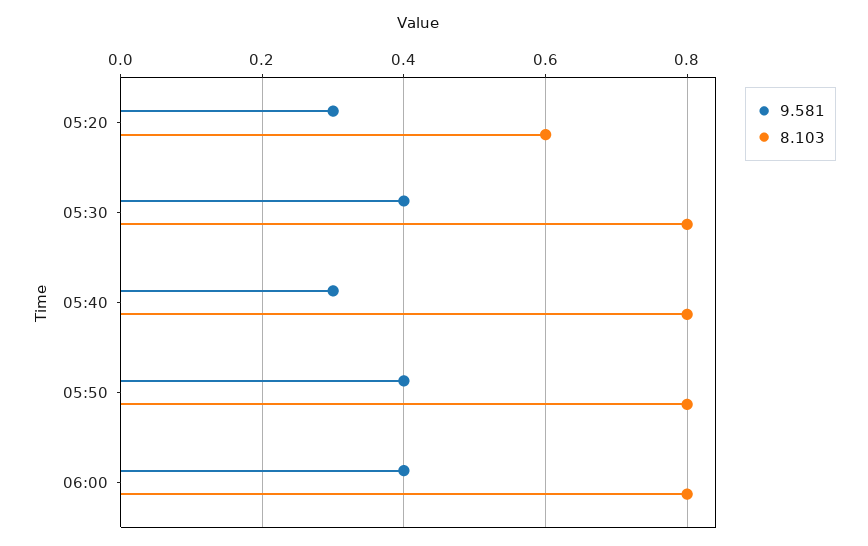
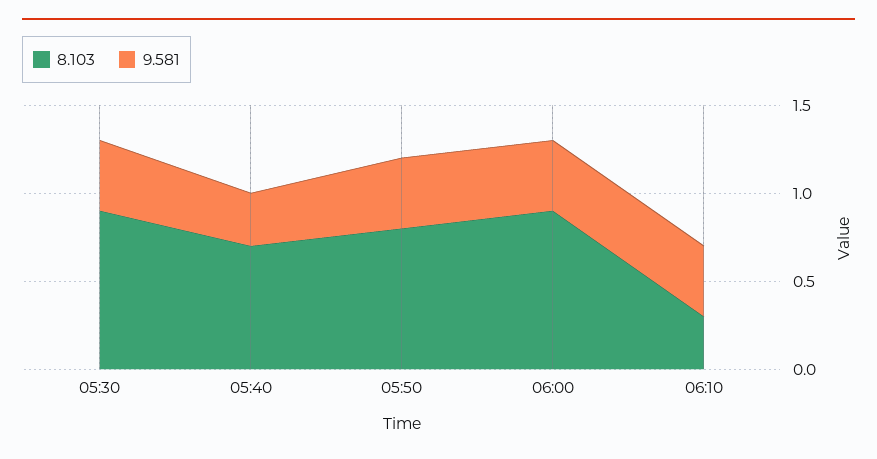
9.581, 05:20: 0.3 -> none
8.103, 05:20: 0.6 -> none
8.103, 05:30: 0.8 -> 0.9
8.103, 05:40: 0.8 -> 0.7
8.103, 06:00: 0.8 -> 0.9
8.103, 06:10: none -> 0.3
9.581, 06:10: none -> 0.4

